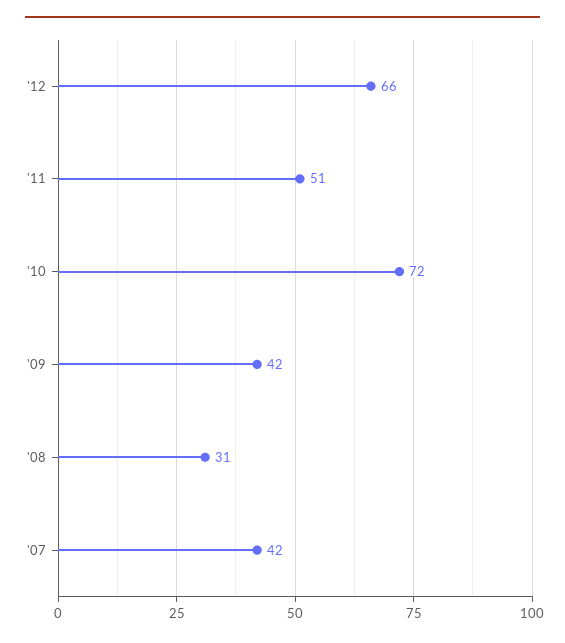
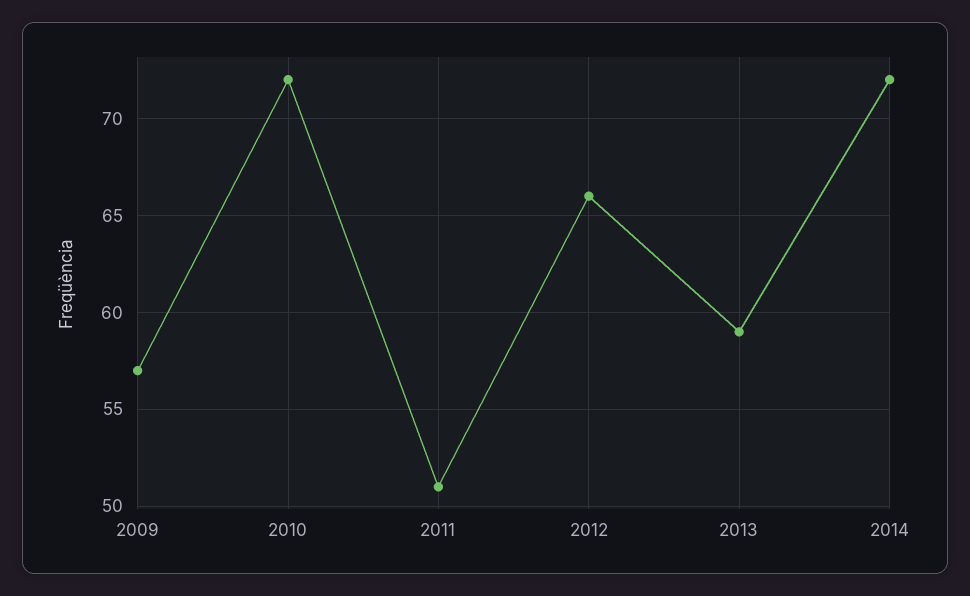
'09: 42 -> 57
'08: 31 -> none
'07: 42 -> none
2013: none -> 59
2014: none -> 72

